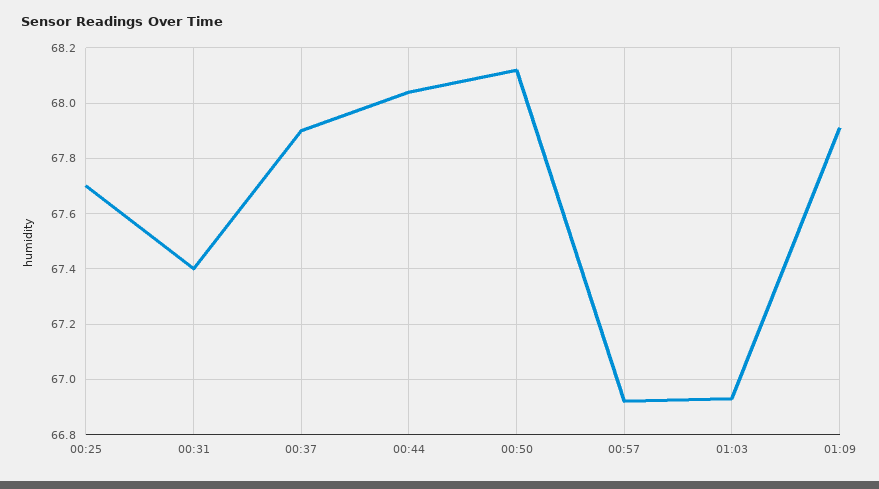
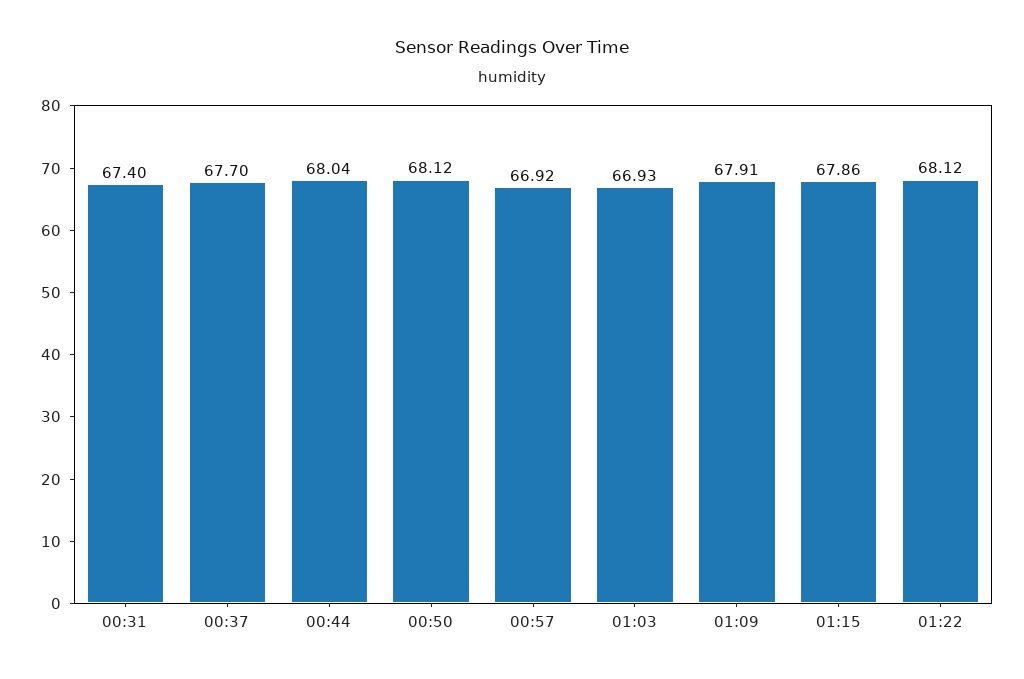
00:25: 67.7 -> none
00:37: 67.9 -> 67.7
01:15: none -> 67.86
01:22: none -> 68.12

